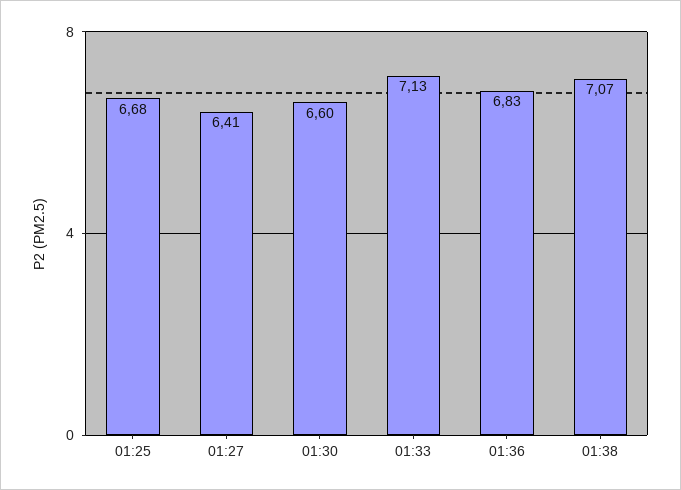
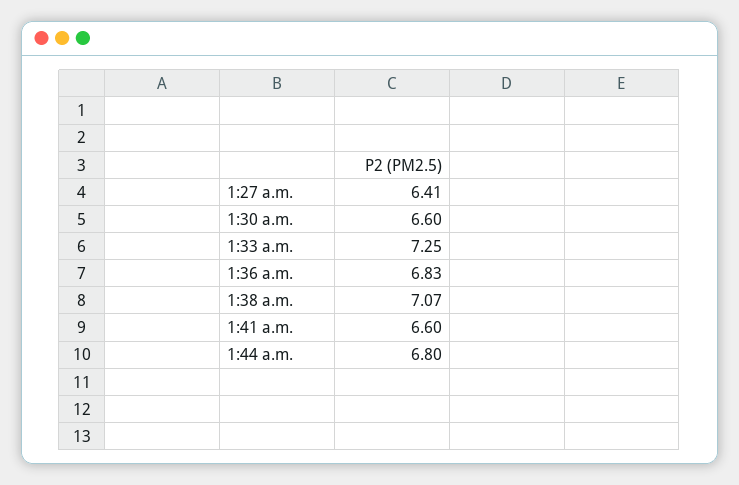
01:25: 6.68 -> none
01:33: 7.13 -> 7.25
1:41 a.m.: none -> 6.6
1:44 a.m.: none -> 6.8

